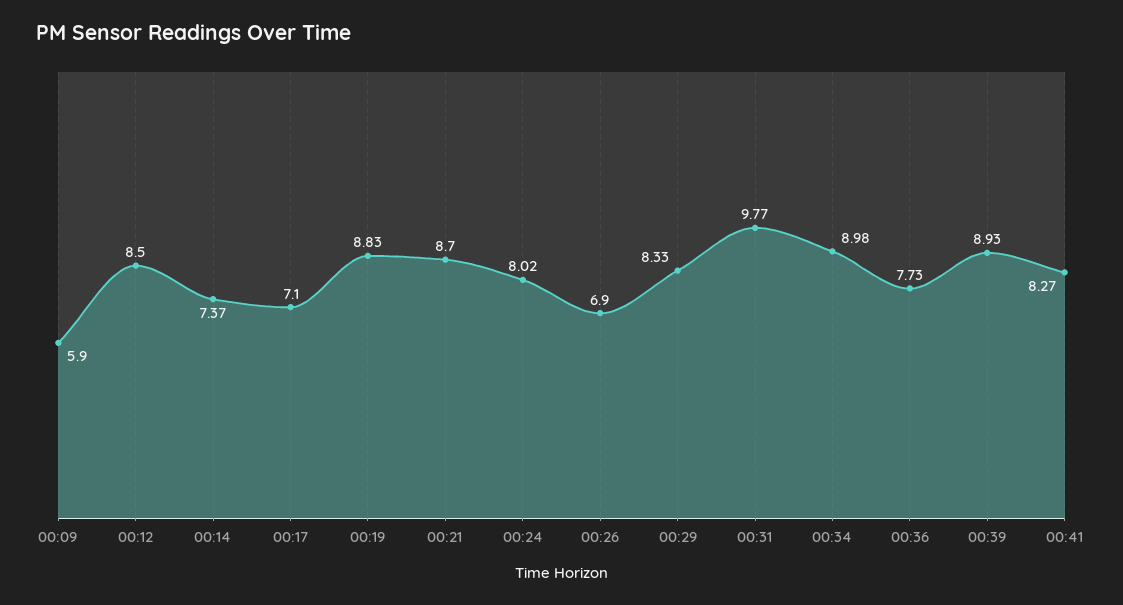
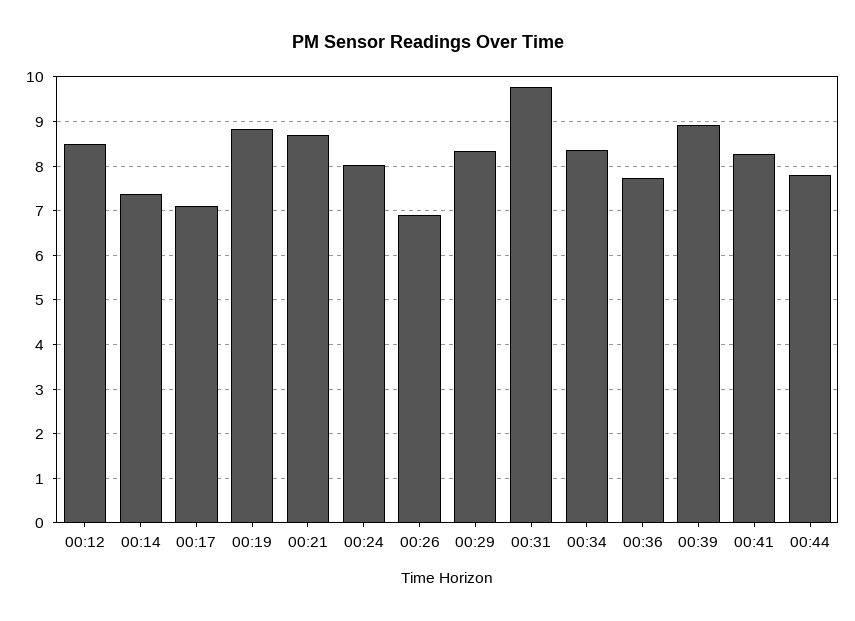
00:09: 5.9 -> none
00:34: 8.98 -> 8.4
00:44: none -> 7.8

